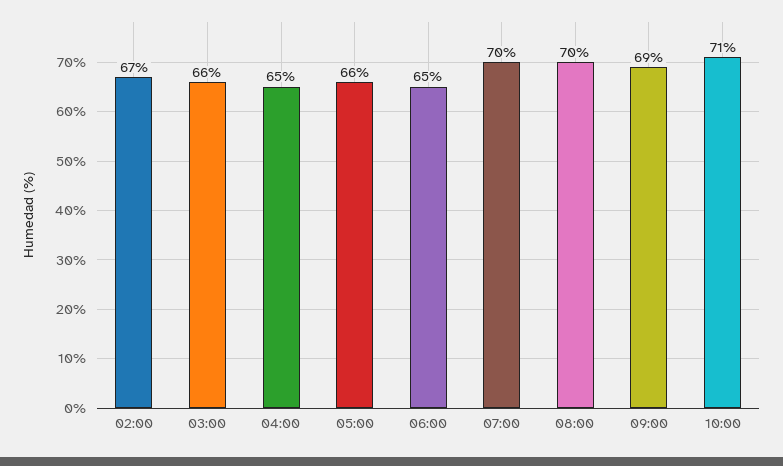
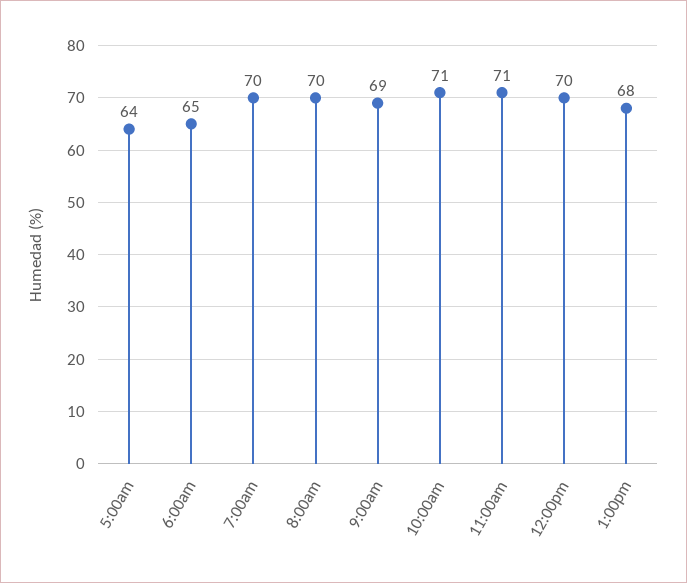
02:00: 67 -> none
03:00: 66 -> none
04:00: 65 -> none
05:00: 66 -> 64
11:00am: none -> 71
12:00pm: none -> 70
1:00pm: none -> 68

